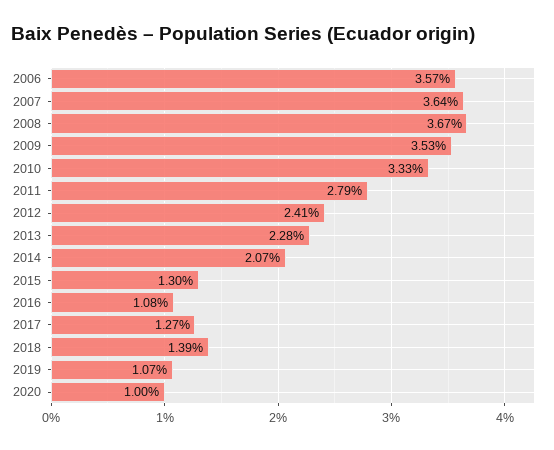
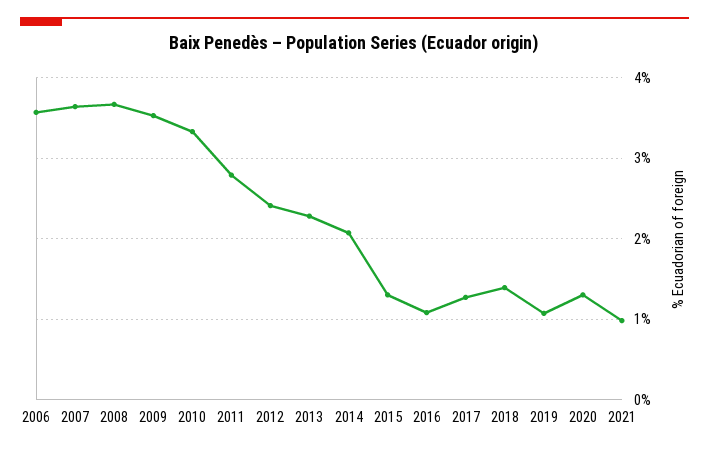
2020: 1 -> 1.3
2021: none -> 1

